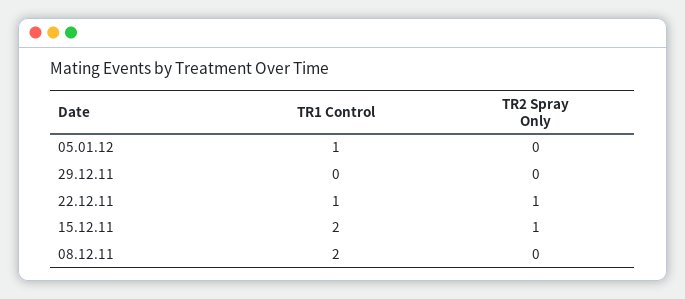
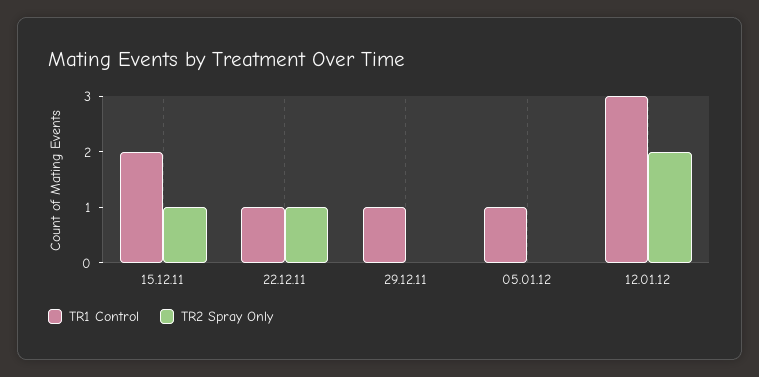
TR1 Control, 29.12.11: 0 -> 1
TR1 Control, 08.12.11: 2 -> none
TR2 Spray Only, 08.12.11: 0 -> none
TR1 Control, 12.01.12: none -> 3
TR2 Spray Only, 12.01.12: none -> 2

